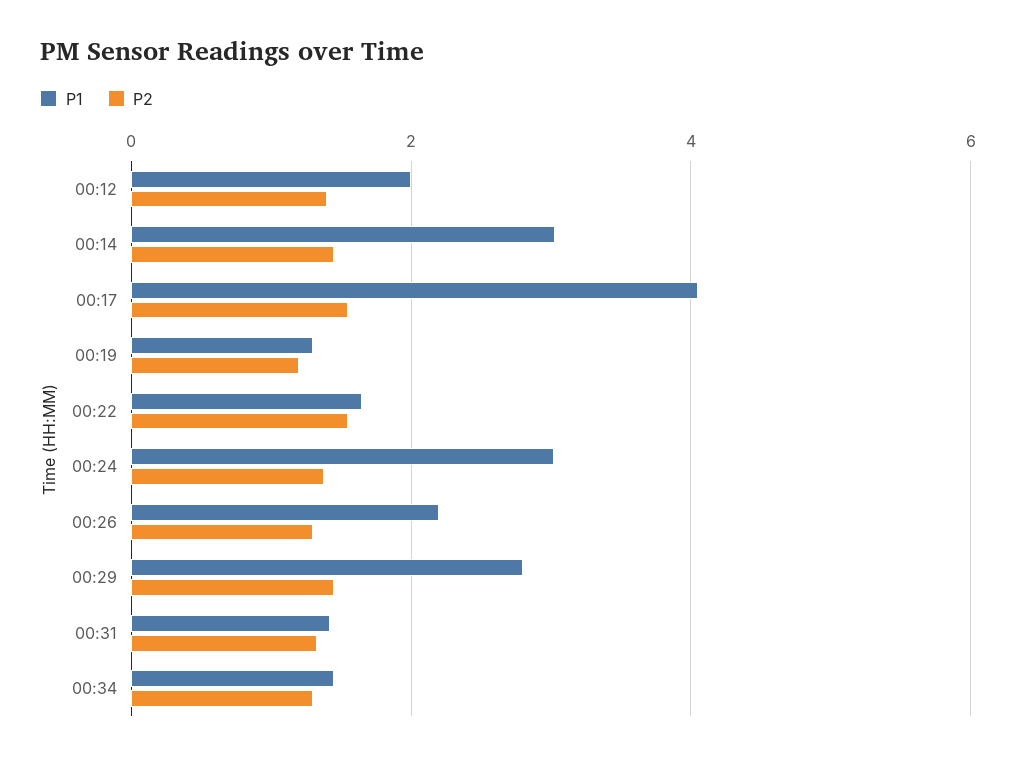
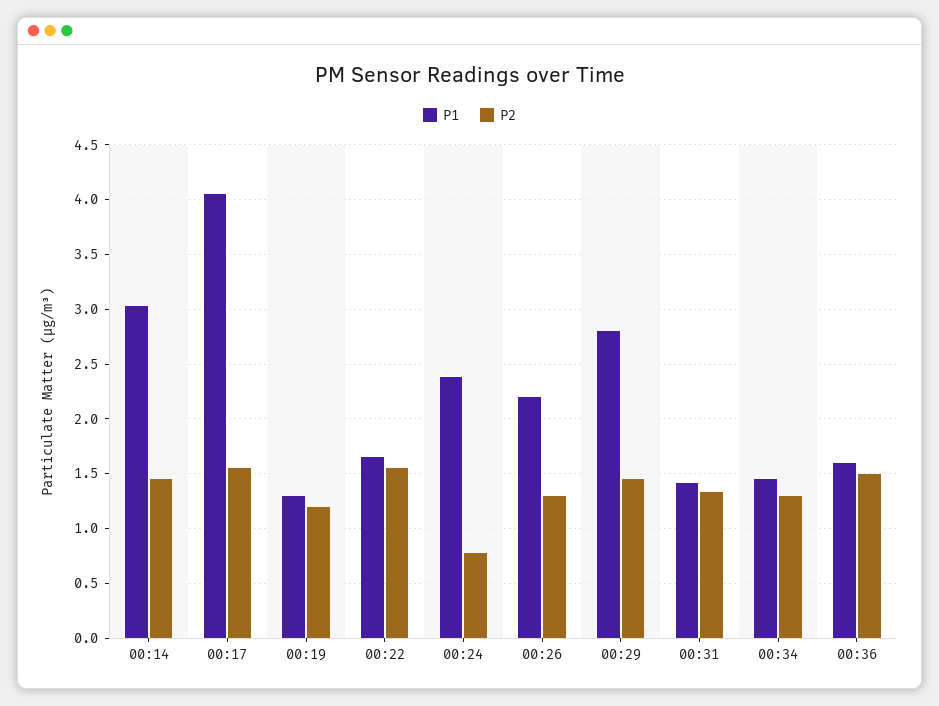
P1, 00:12: 2 -> none
P2, 00:12: 1.4 -> none
P1, 00:24: 3 -> 2.4
P2, 00:24: 1.4 -> 0.8
P1, 00:36: none -> 1.6
P2, 00:36: none -> 1.5

